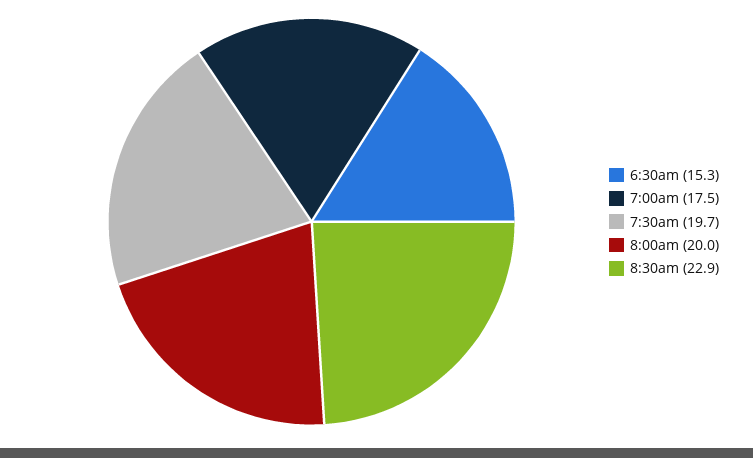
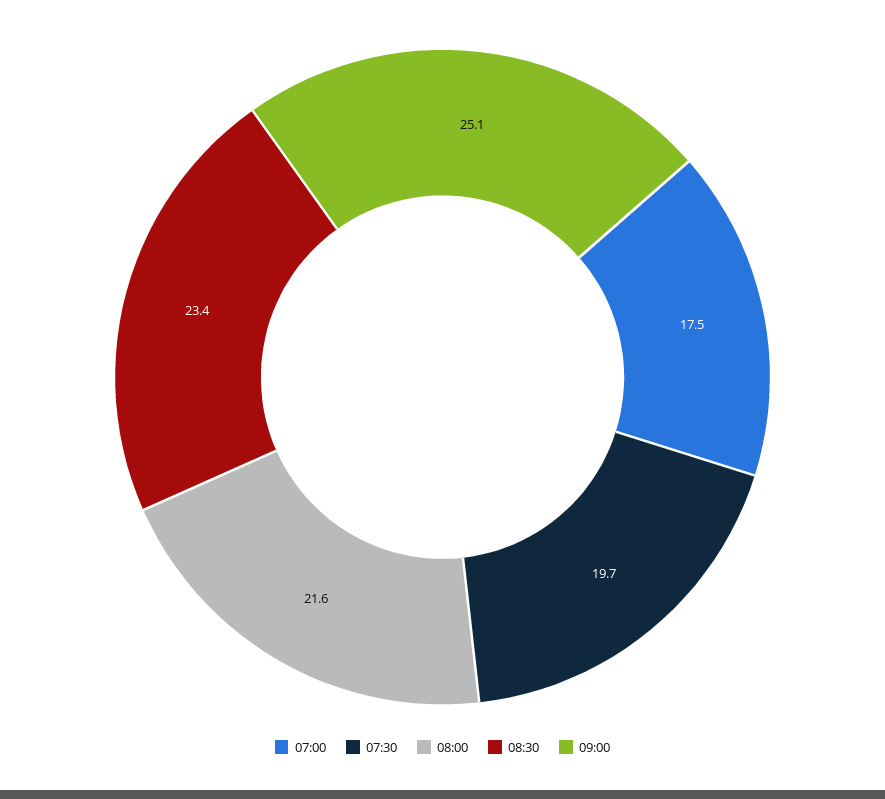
6:30am: 15.3 -> none
8:00am: 20 -> 21.6
8:30am: 22.9 -> 23.4
09:00: none -> 25.1

